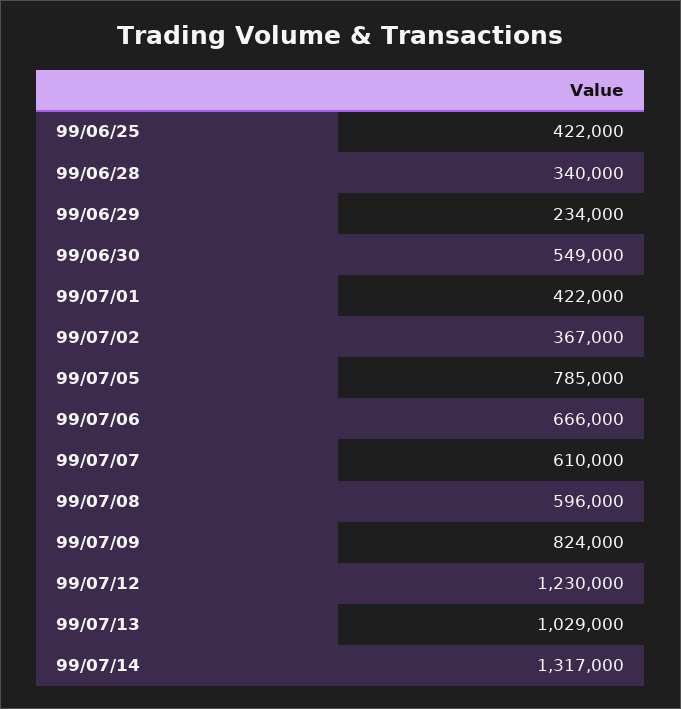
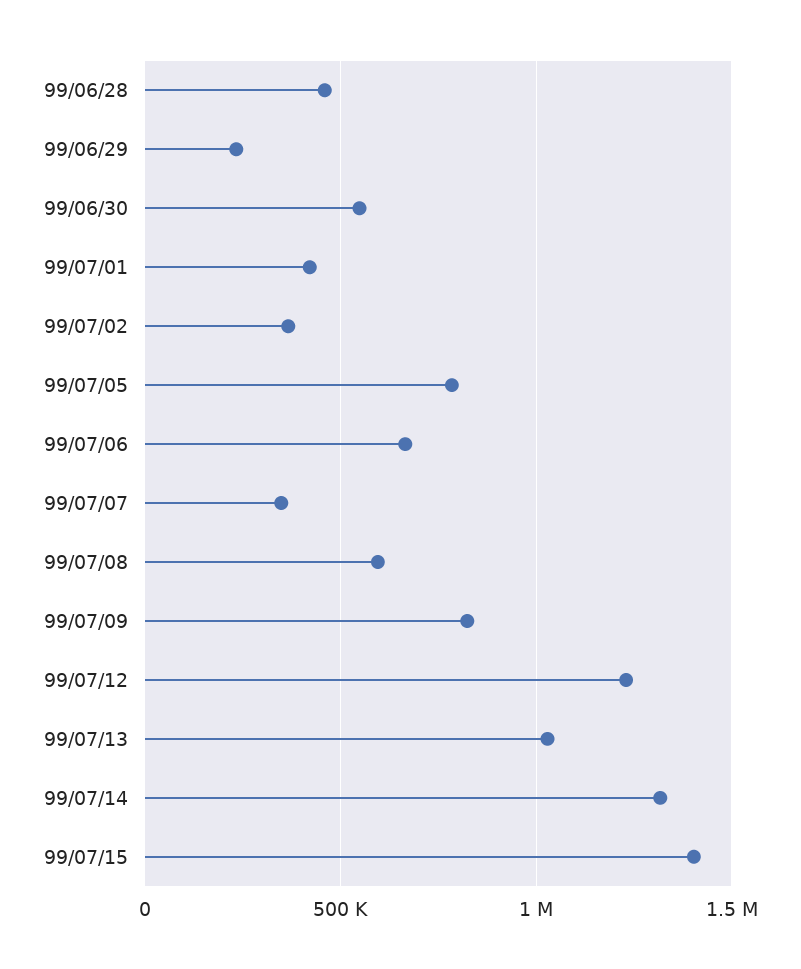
99/06/25: 422000 -> none
99/06/28: 340000 -> 450000
99/07/07: 610000 -> 350000
99/07/15: none -> 1400000

